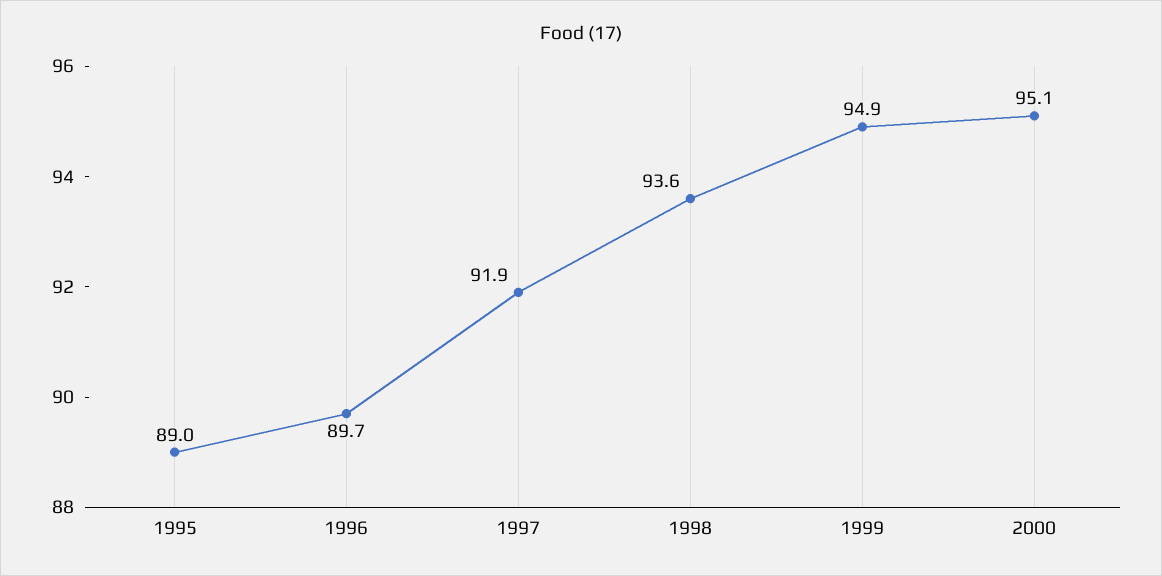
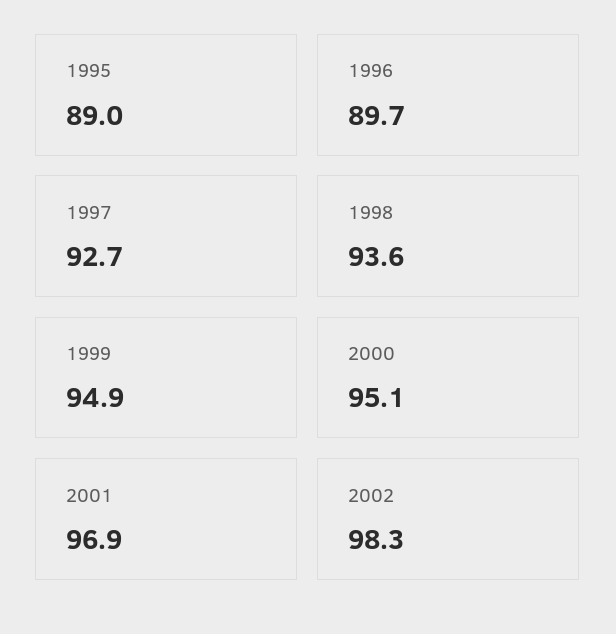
1997: 91.9 -> 92.7
2001: none -> 96.9
2002: none -> 98.3

